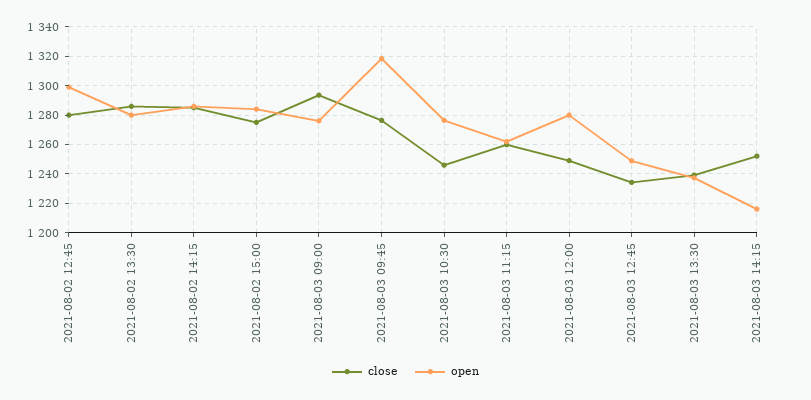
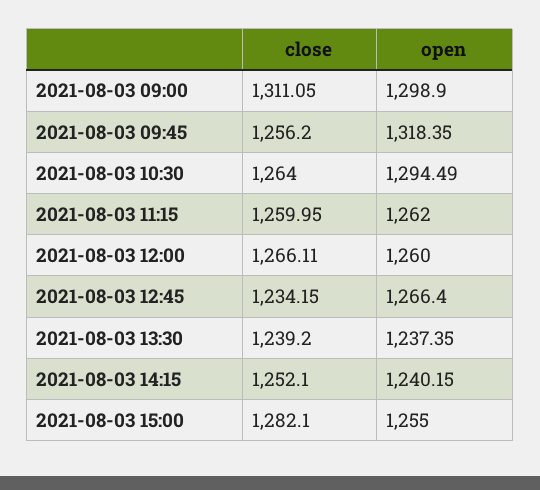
close, 2021-08-02 12:45: 1280 -> none
open, 2021-08-02 12:45: 1300 -> none
close, 2021-08-02 13:30: 1285 -> none
open, 2021-08-02 13:30: 1280 -> none
close, 2021-08-02 14:15: 1285 -> none
open, 2021-08-02 14:15: 1285 -> none
close, 2021-08-02 15:00: 1275 -> none
open, 2021-08-02 15:00: 1285 -> none
close, 2021-08-03 09:00: 1295 -> 1311.05
open, 2021-08-03 09:00: 1275 -> 1298.9
close, 2021-08-03 09:45: 1275 -> 1256.2
close, 2021-08-03 10:30: 1245 -> 1264
open, 2021-08-03 10:30: 1275 -> 1294.49
close, 2021-08-03 12:00: 1250 -> 1266.11
open, 2021-08-03 12:00: 1280 -> 1260
open, 2021-08-03 12:45: 1250 -> 1266.4
open, 2021-08-03 14:15: 1215 -> 1240.15
close, 2021-08-03 15:00: none -> 1282.1
open, 2021-08-03 15:00: none -> 1255

